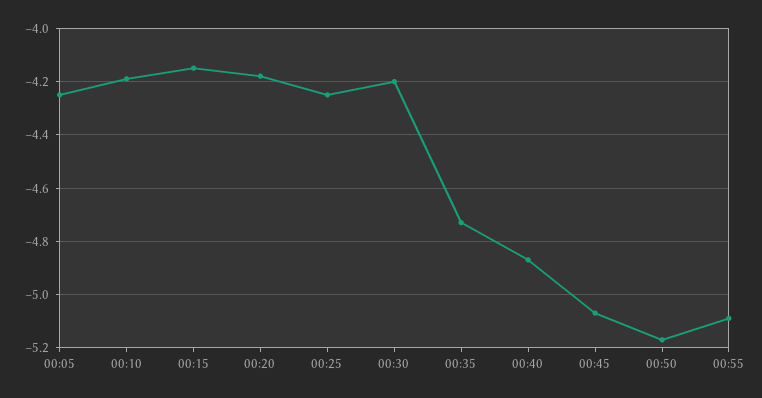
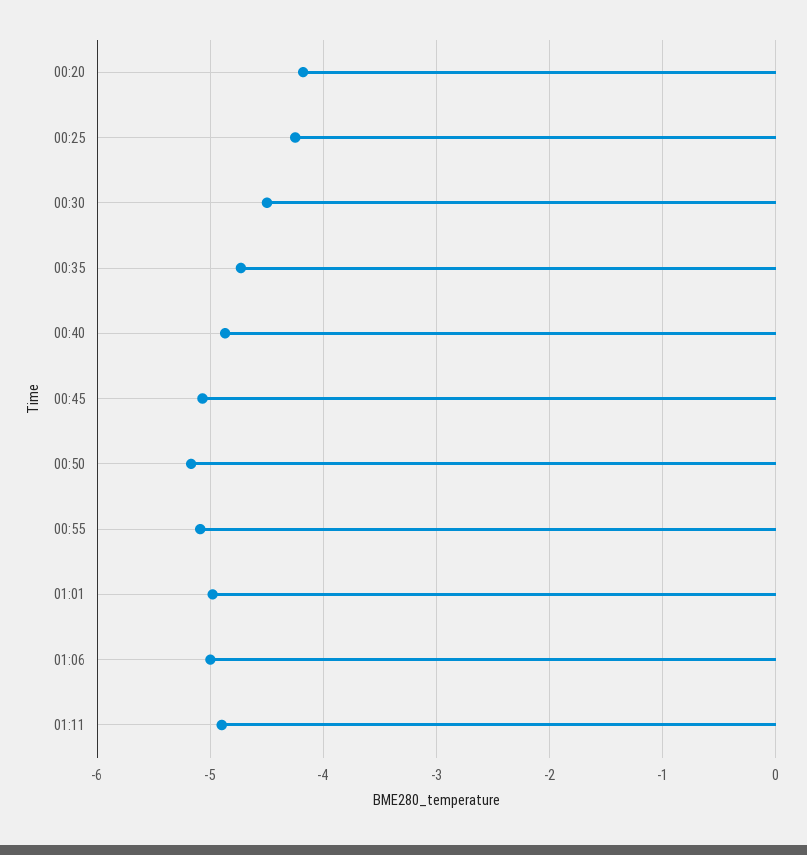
00:05: -4.25 -> none
00:10: -4.2 -> none
00:15: -4.15 -> none
00:30: -4.2 -> -4.5
01:01: none -> -5
01:06: none -> -5
01:11: none -> -4.9

